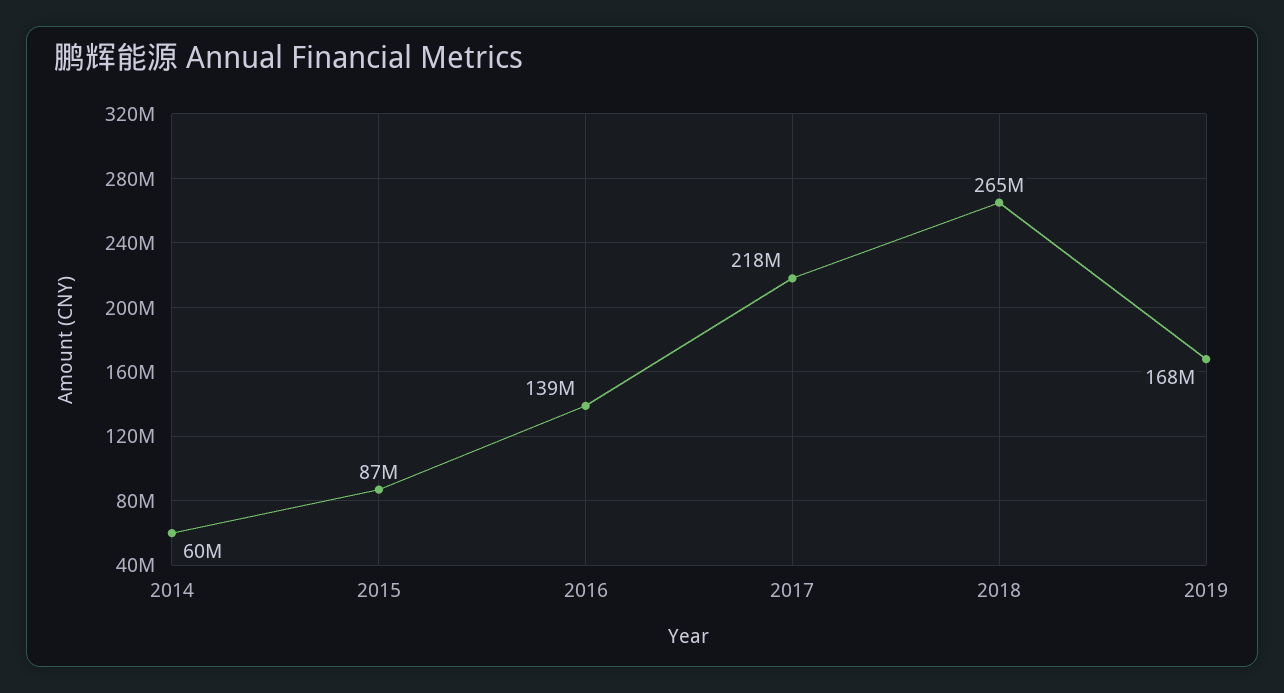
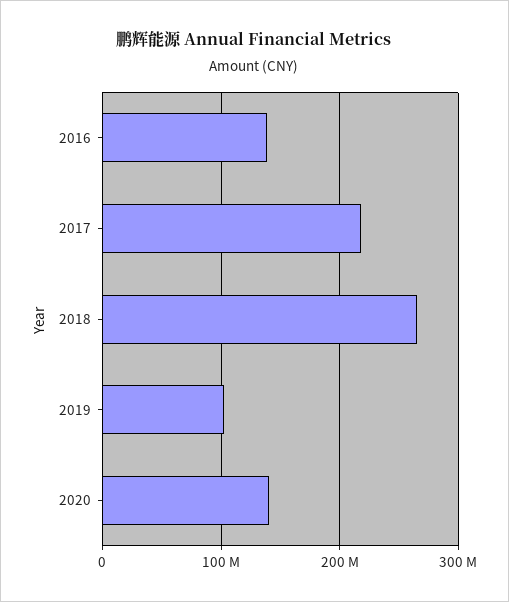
2014: 60000000 -> none
2015: 87000000 -> none
2019: 168000000 -> 100000000
2020: none -> 140000000

